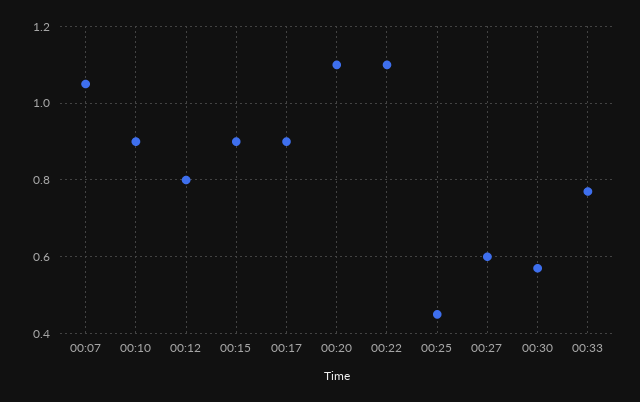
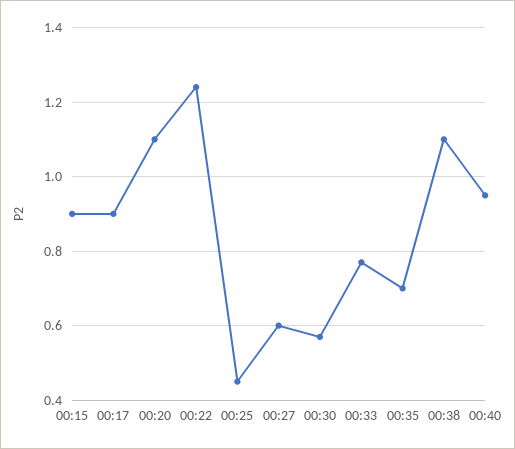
00:07: 1.05 -> none
00:10: 0.9 -> none
00:12: 0.8 -> none
00:22: 1.1 -> 1.25
00:35: none -> 0.7
00:38: none -> 1.1
00:40: none -> 0.95

